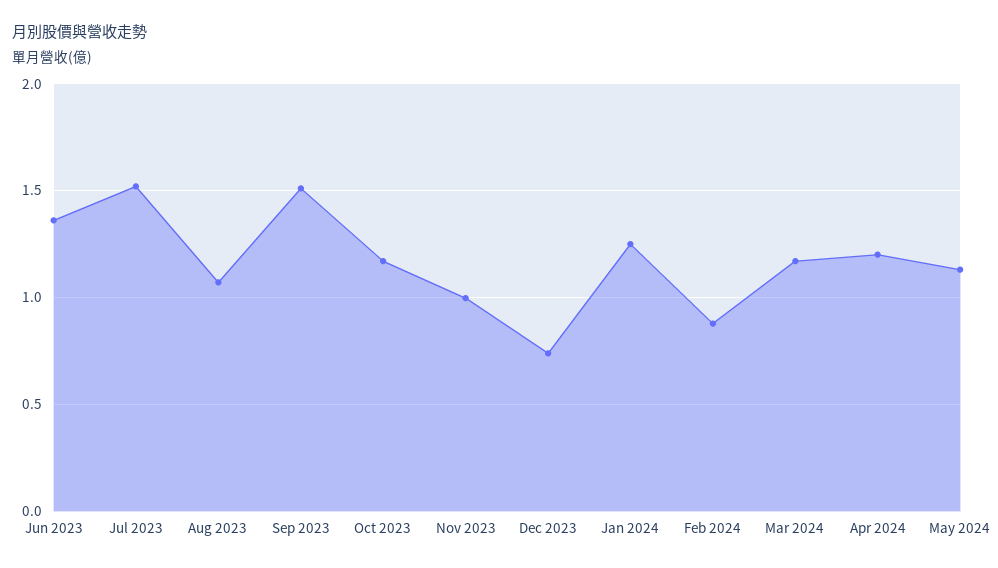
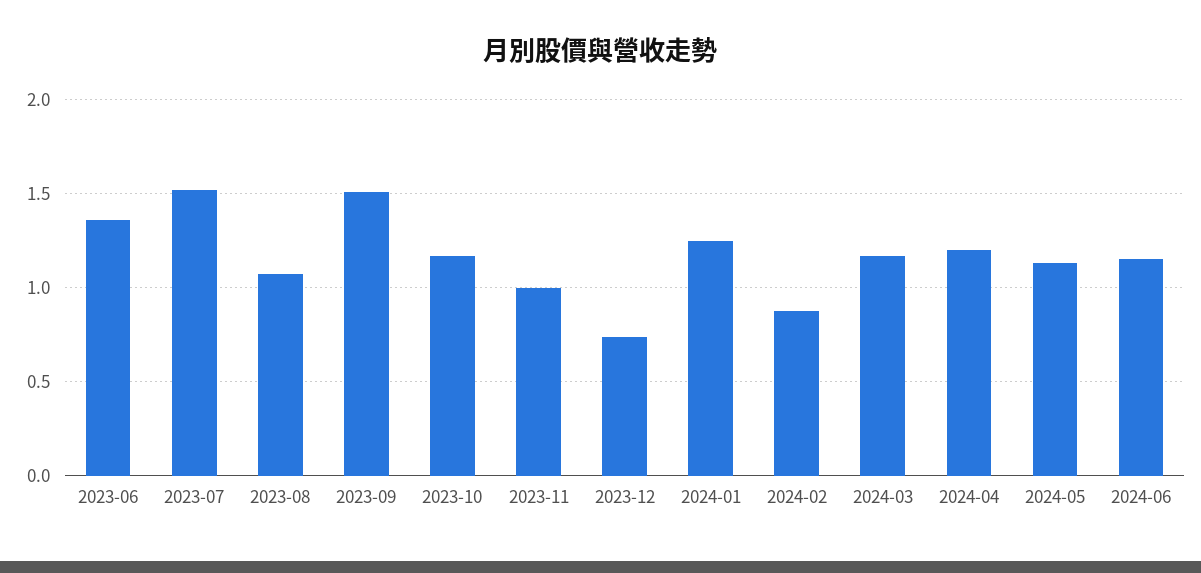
2024-06: none -> 1.15

